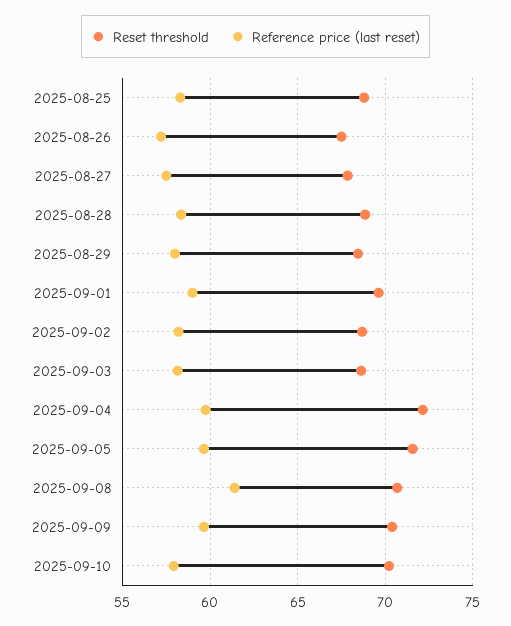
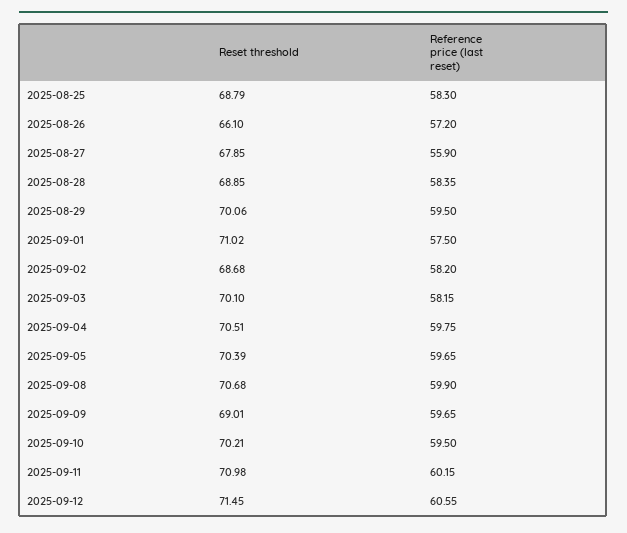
Reset threshold, 2025-08-26: 67.5 -> 66.1
Reference price (last reset), 2025-08-27: 57.5 -> 55.9
Reset threshold, 2025-08-29: 68.5 -> 70.06
Reference price (last reset), 2025-08-29: 58 -> 59.5
Reset threshold, 2025-09-01: 69.5 -> 71.02
Reference price (last reset), 2025-09-01: 59 -> 57.5
Reset threshold, 2025-09-03: 68.5 -> 70.1
Reset threshold, 2025-09-04: 72 -> 70.51
Reset threshold, 2025-09-05: 71.5 -> 70.39
Reference price (last reset), 2025-09-08: 61.5 -> 59.9
Reset threshold, 2025-09-09: 70.5 -> 69.01
Reference price (last reset), 2025-09-10: 58 -> 59.5
Reset threshold, 2025-09-11: none -> 70.98
Reference price (last reset), 2025-09-11: none -> 60.15
Reset threshold, 2025-09-12: none -> 71.45
Reference price (last reset), 2025-09-12: none -> 60.55

